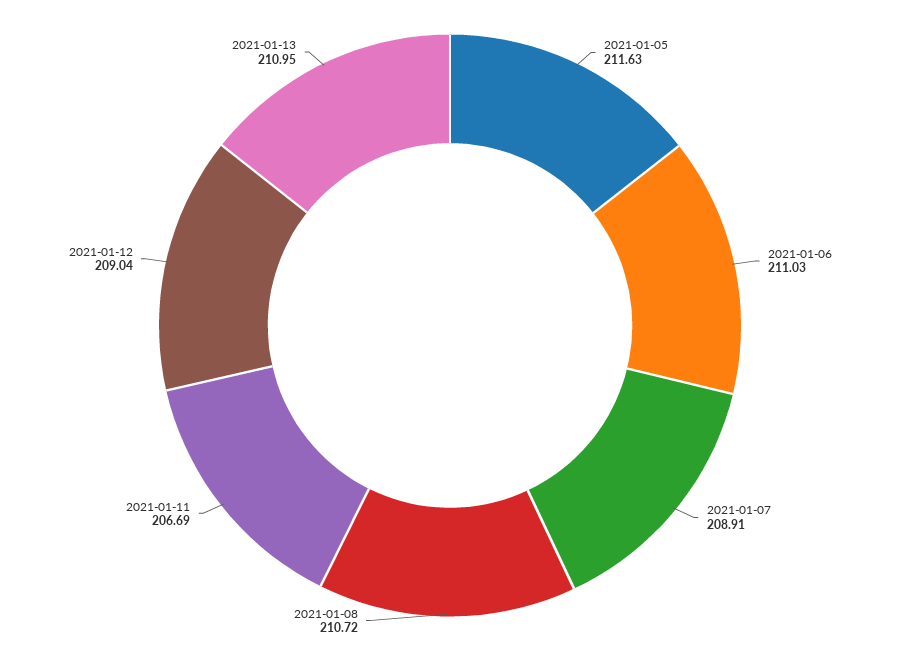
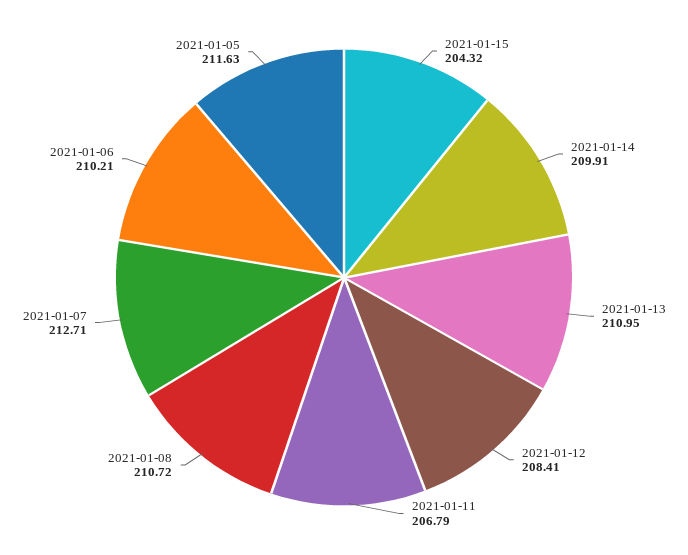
2021-01-06: 211.03 -> 210.21
2021-01-07: 208.91 -> 212.71
2021-01-11: 206.69 -> 206.79
2021-01-12: 209.04 -> 208.41
2021-01-15: none -> 204.32
2021-01-14: none -> 209.91

